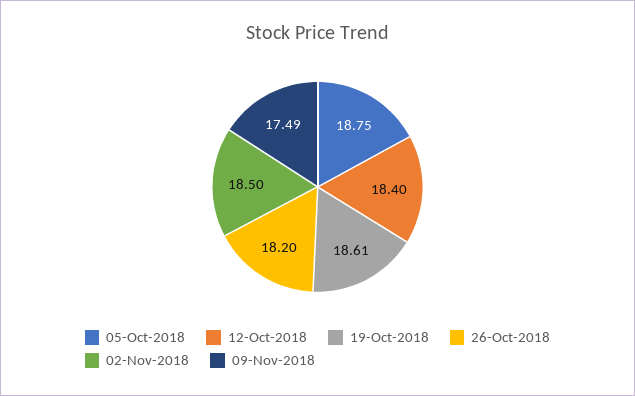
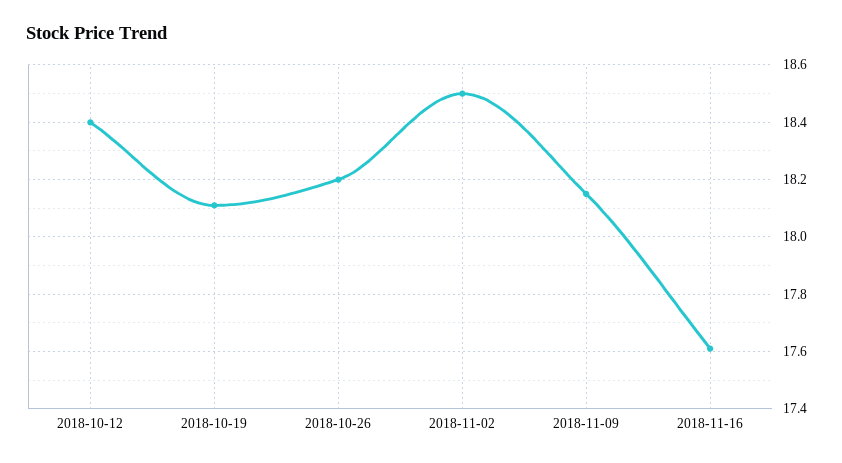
05-Oct-2018: 18.75 -> none
19-Oct-2018: 18.61 -> 18.1
09-Nov-2018: 17.49 -> 18.15
2018-11-16: none -> 17.6

